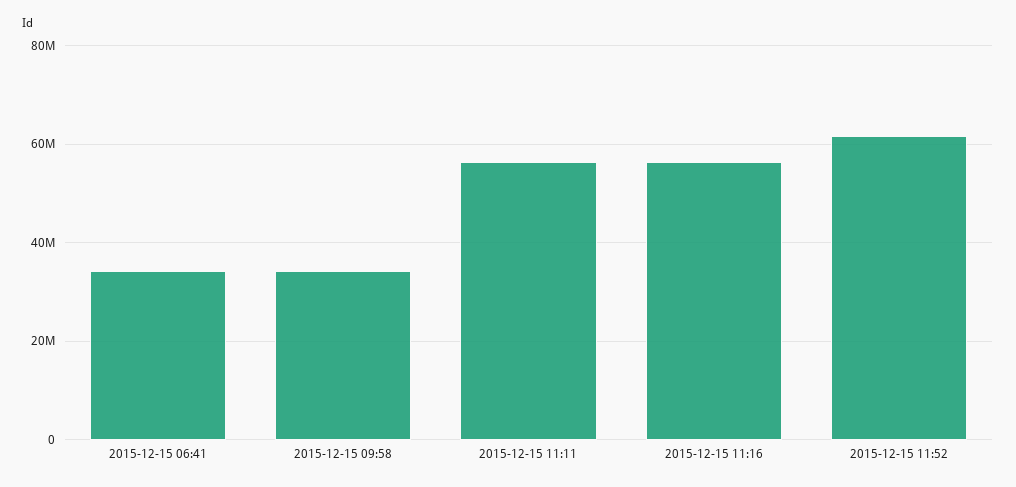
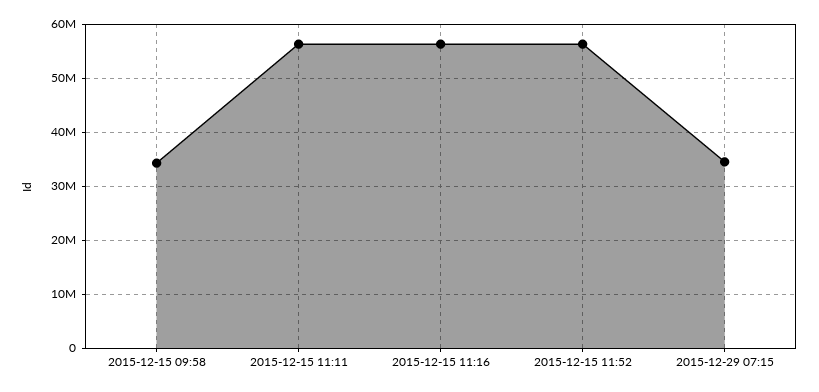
2015-12-15 06:41: 34000000 -> none
2015-12-15 11:52: 62000000 -> 56000000
2015-12-29 07:15: none -> 34000000

